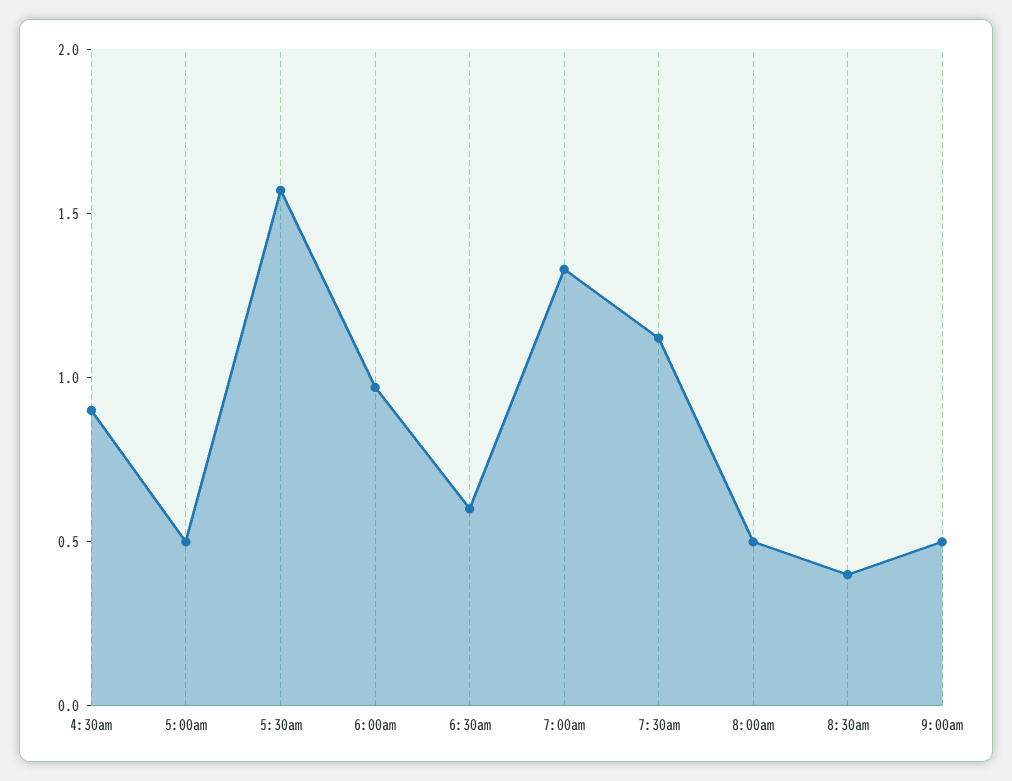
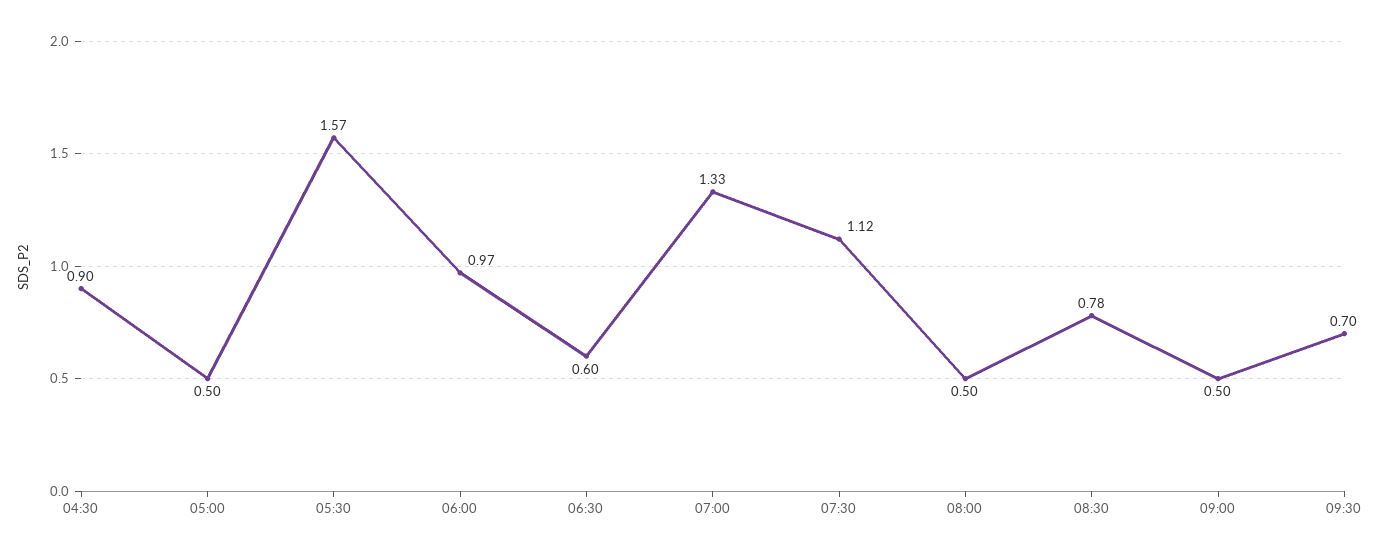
8:30am: 0.4 -> 0.78
09:30: none -> 0.7

